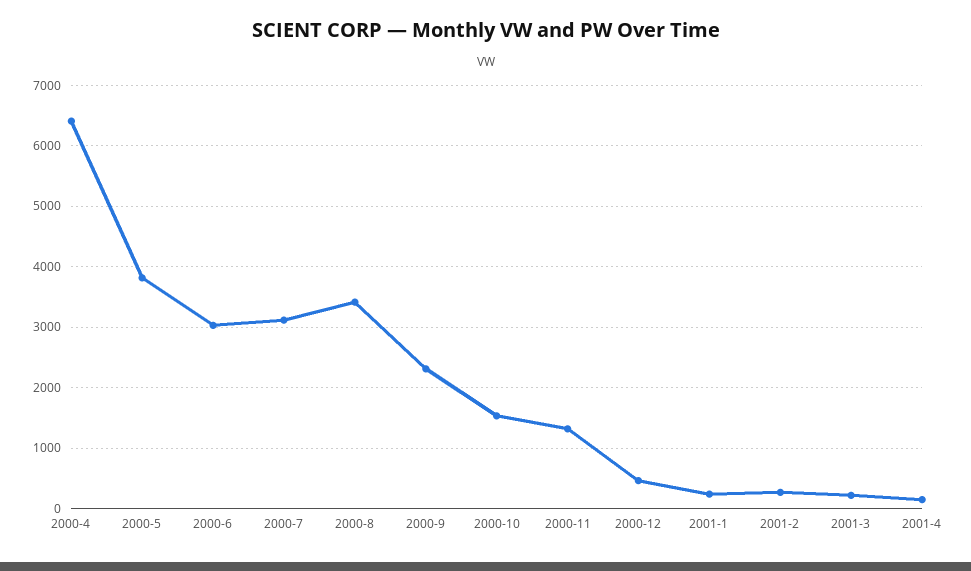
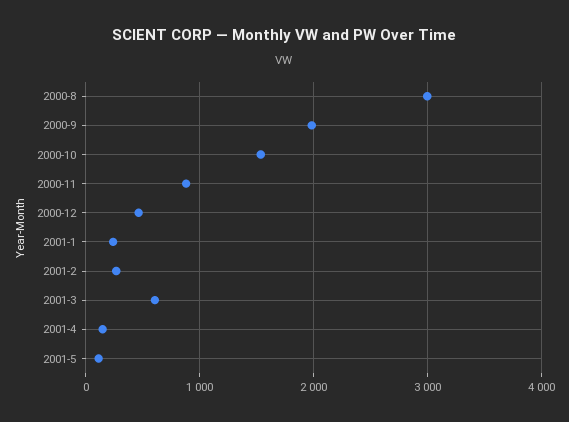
2000-4: 6400 -> none
2000-5: 3800 -> none
2000-6: 3000 -> none
2000-7: 3100 -> none
2000-8: 3400 -> 3000
2000-9: 2300 -> 2000
2000-11: 1300 -> 900
2001-3: 200 -> 600
2001-5: none -> 100

